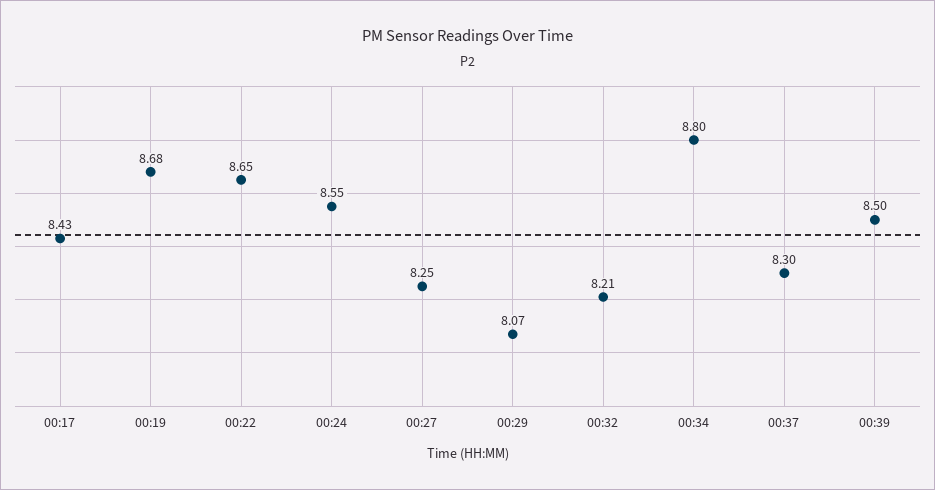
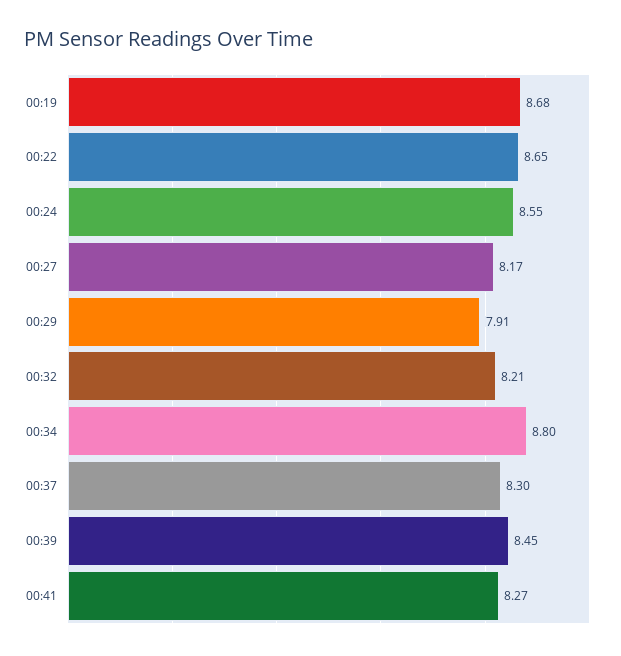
00:17: 8.43 -> none
00:27: 8.25 -> 8.17
00:29: 8.07 -> 7.91
00:39: 8.5 -> 8.45
00:41: none -> 8.27

